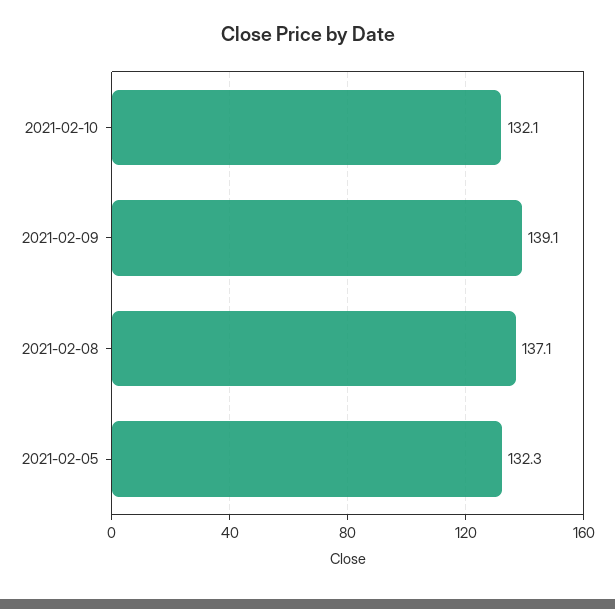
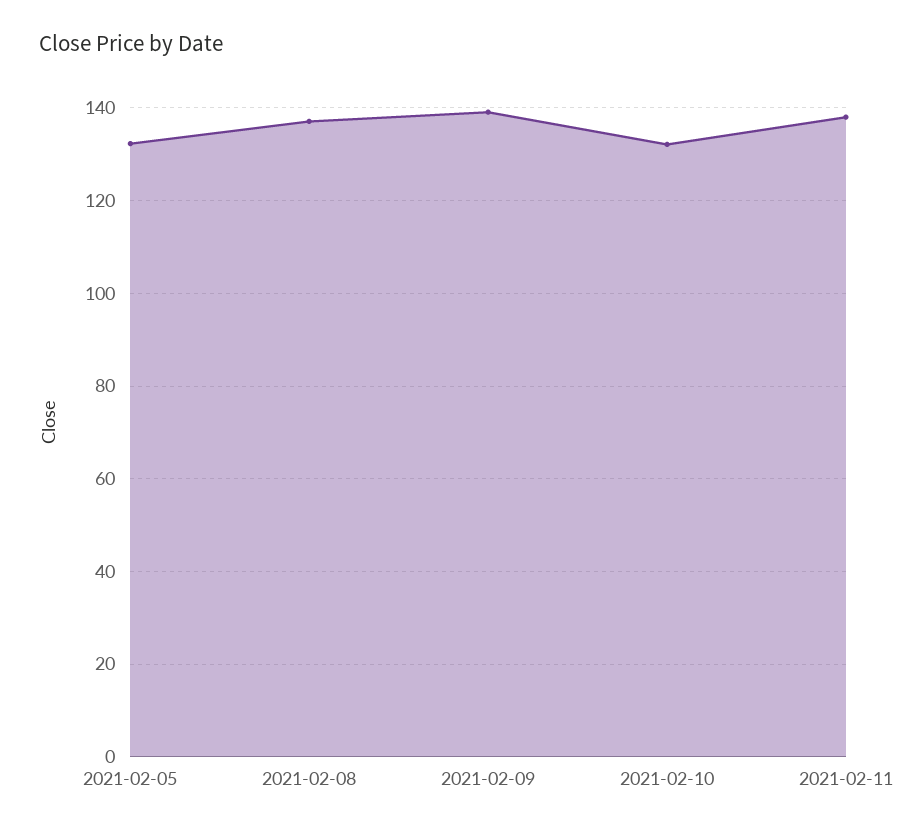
2021-02-11: none -> 138

